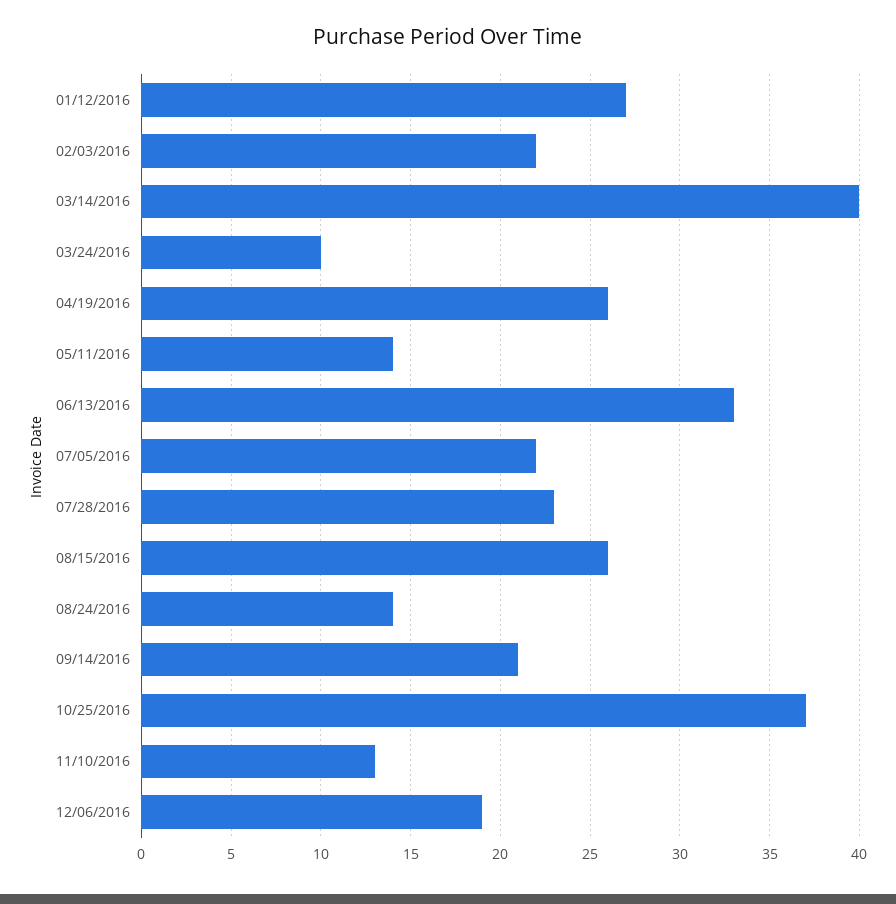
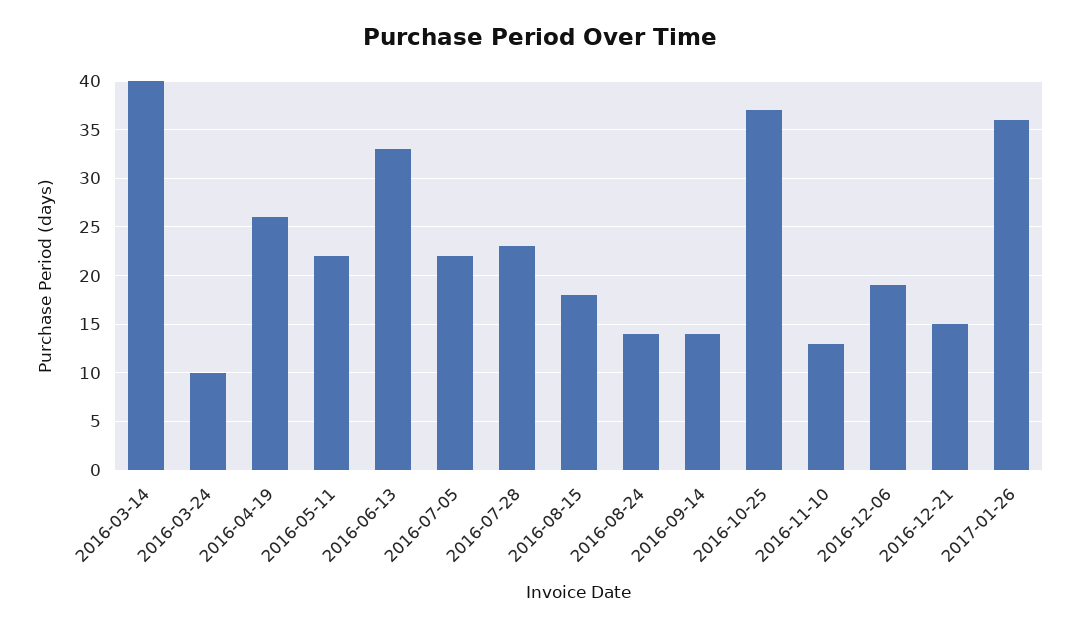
01/12/2016: 27 -> none
02/03/2016: 22 -> none
05/11/2016: 14 -> 22
08/15/2016: 26 -> 18
09/14/2016: 21 -> 14
2016-12-21: none -> 15
2017-01-26: none -> 36

